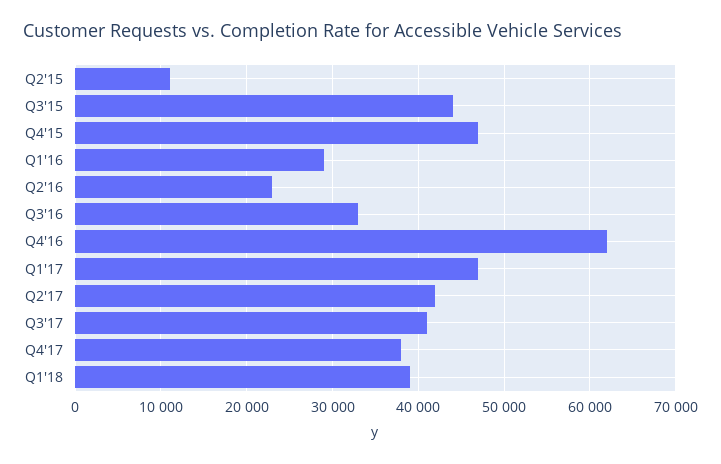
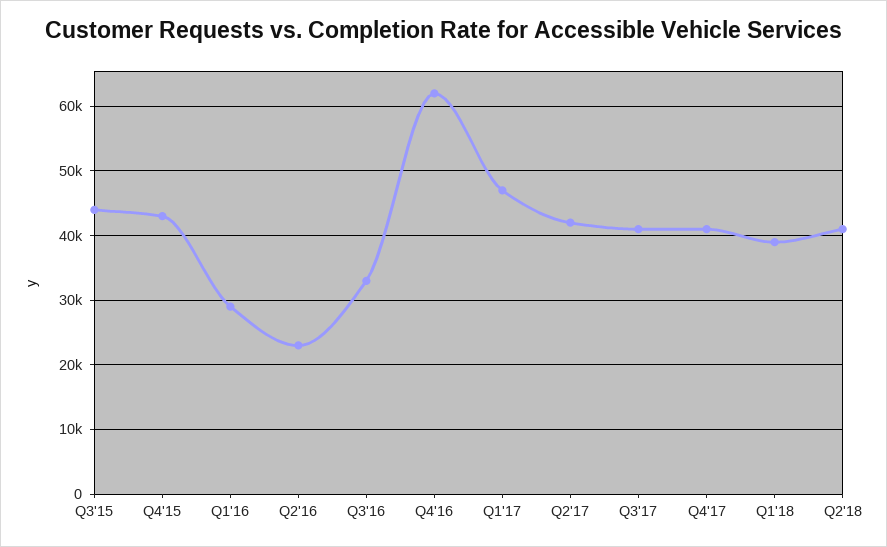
Q2'15: 11000 -> none
Q4'15: 47000 -> 43000
Q4'17: 38000 -> 41000
Q2'18: none -> 41000

